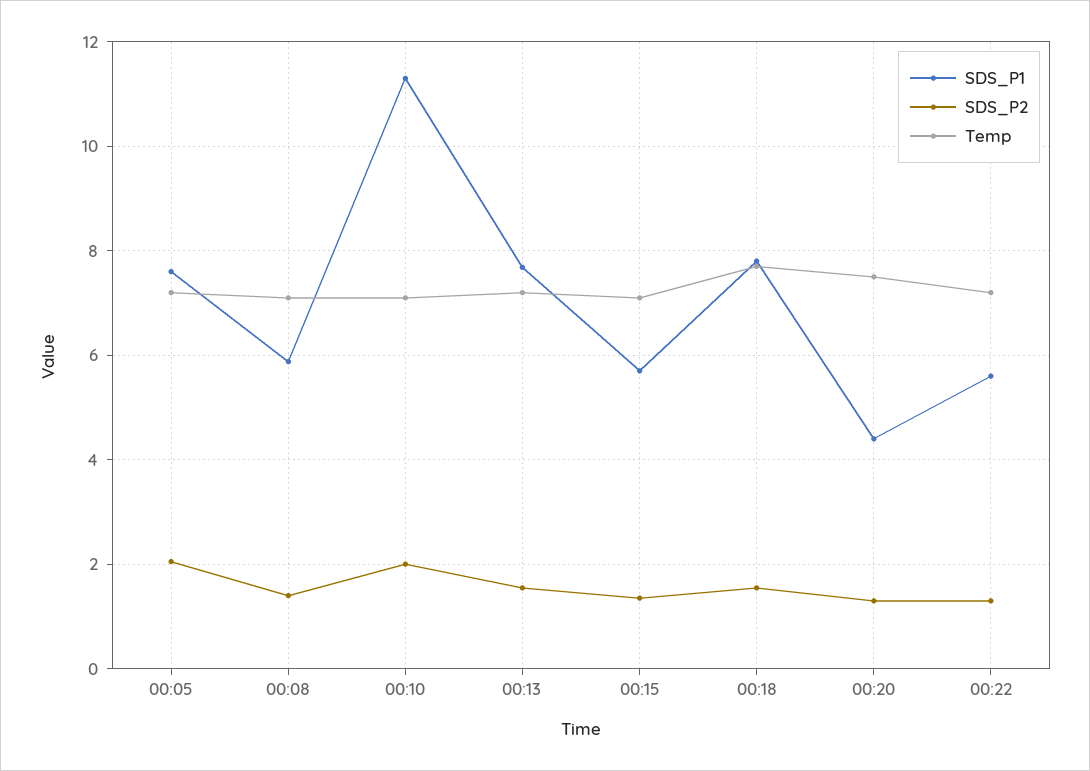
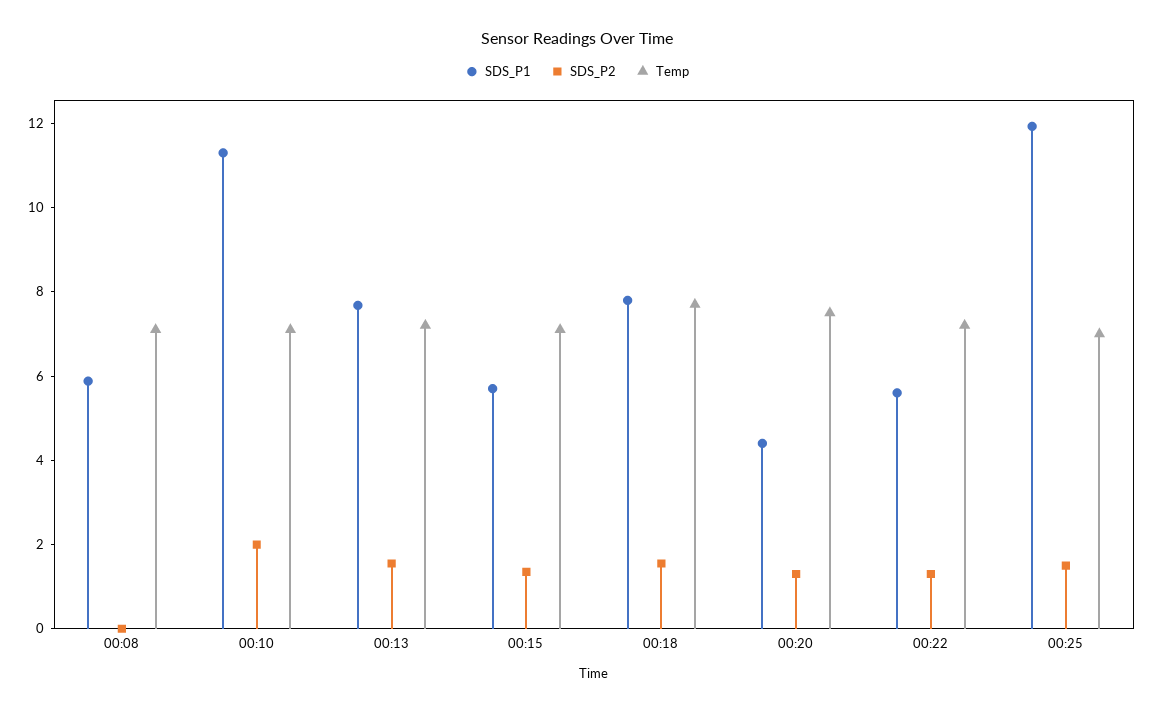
SDS_P1, 00:05: 7.6 -> none
SDS_P2, 00:05: 2 -> none
Temp, 00:05: 7.2 -> none
SDS_P2, 00:08: 1.4 -> 0
SDS_P1, 00:25: none -> 12
SDS_P2, 00:25: none -> 1.5
Temp, 00:25: none -> 7

